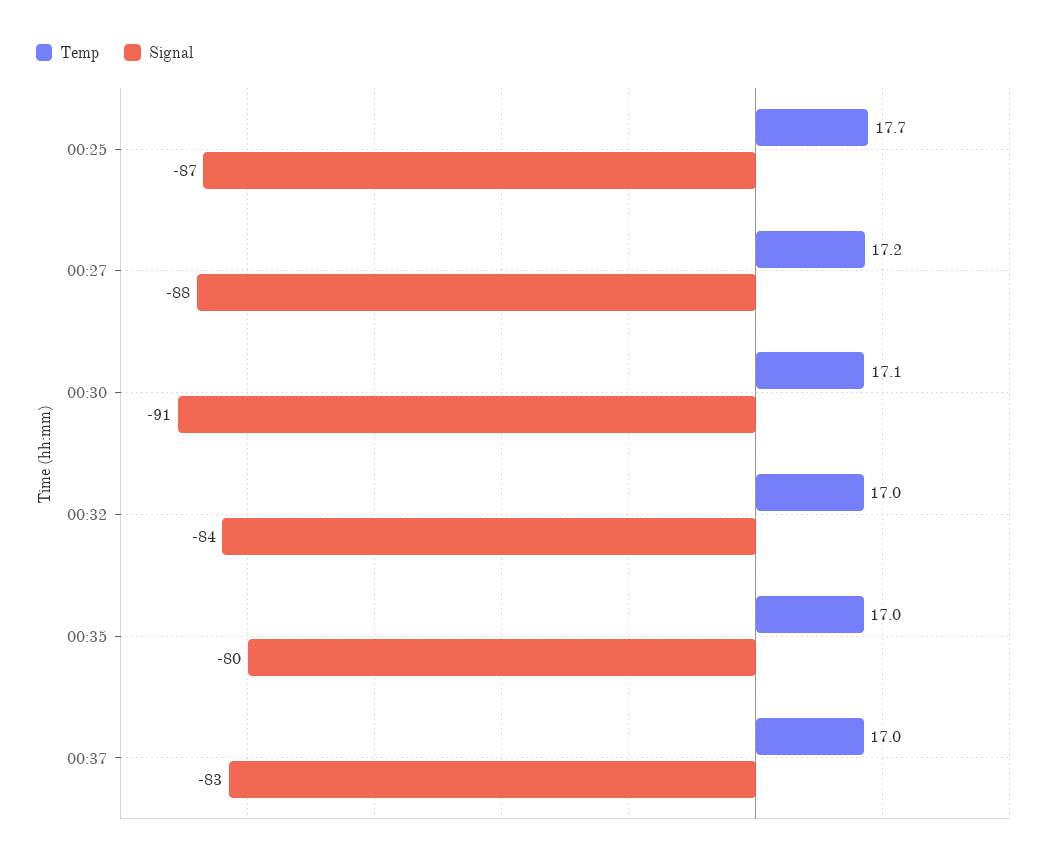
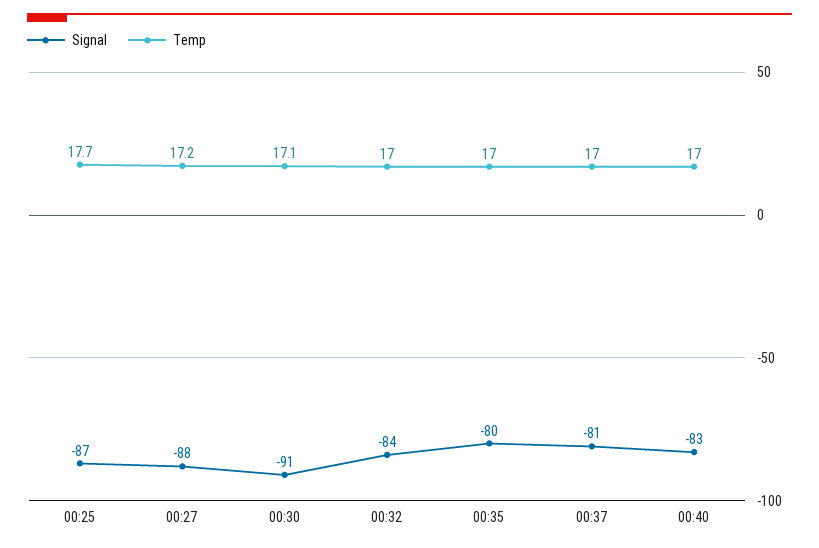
Signal, 00:37: -83 -> -81
Signal, 00:40: none -> -83
Temp, 00:40: none -> 17

